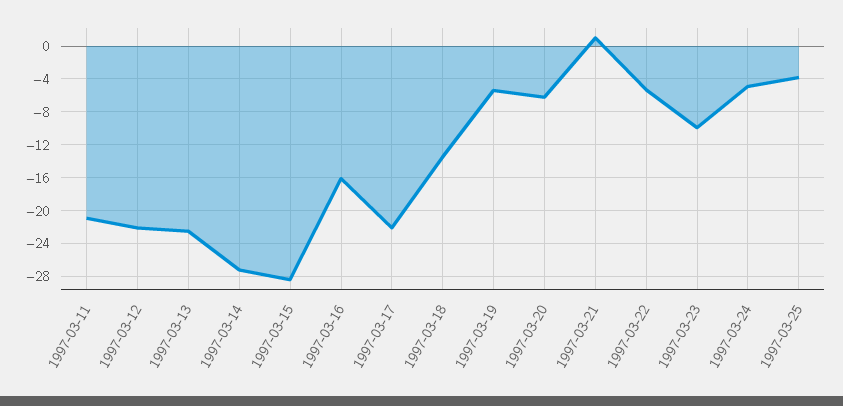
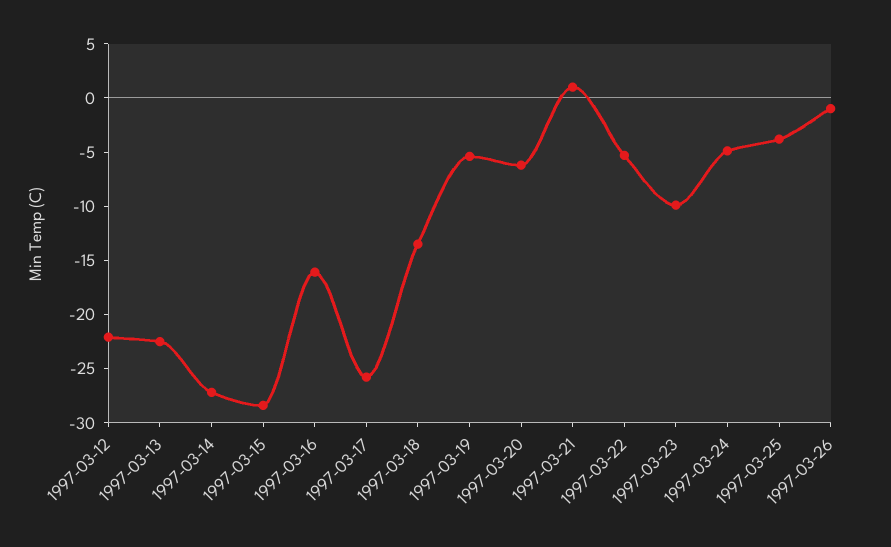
1997-03-11: -21 -> none
1997-03-17: -22 -> -26
1997-03-26: none -> -1

